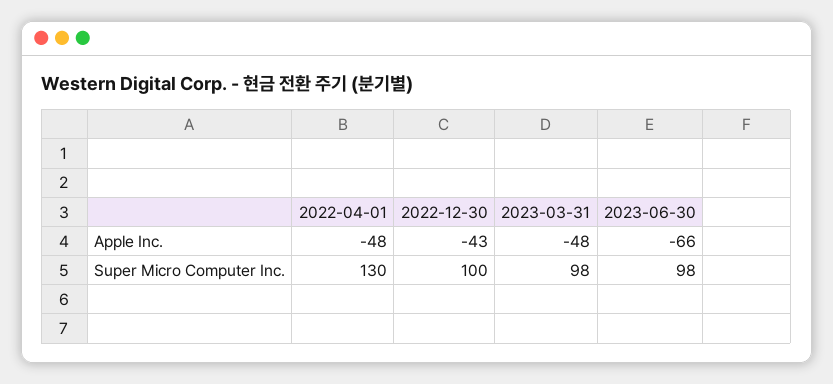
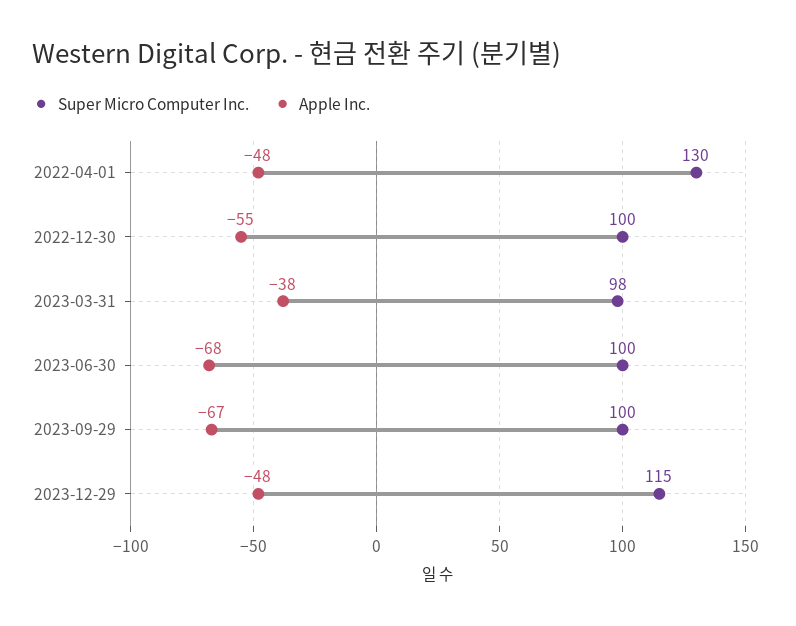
Apple Inc., 2022-12-30: -43 -> -55
Apple Inc., 2023-03-31: -48 -> -38
Apple Inc., 2023-06-30: -66 -> -68
Super Micro Computer Inc., 2023-06-30: 98 -> 100
Super Micro Computer Inc., 2023-09-29: none -> 100
Apple Inc., 2023-09-29: none -> -67
Super Micro Computer Inc., 2023-12-29: none -> 115
Apple Inc., 2023-12-29: none -> -48

